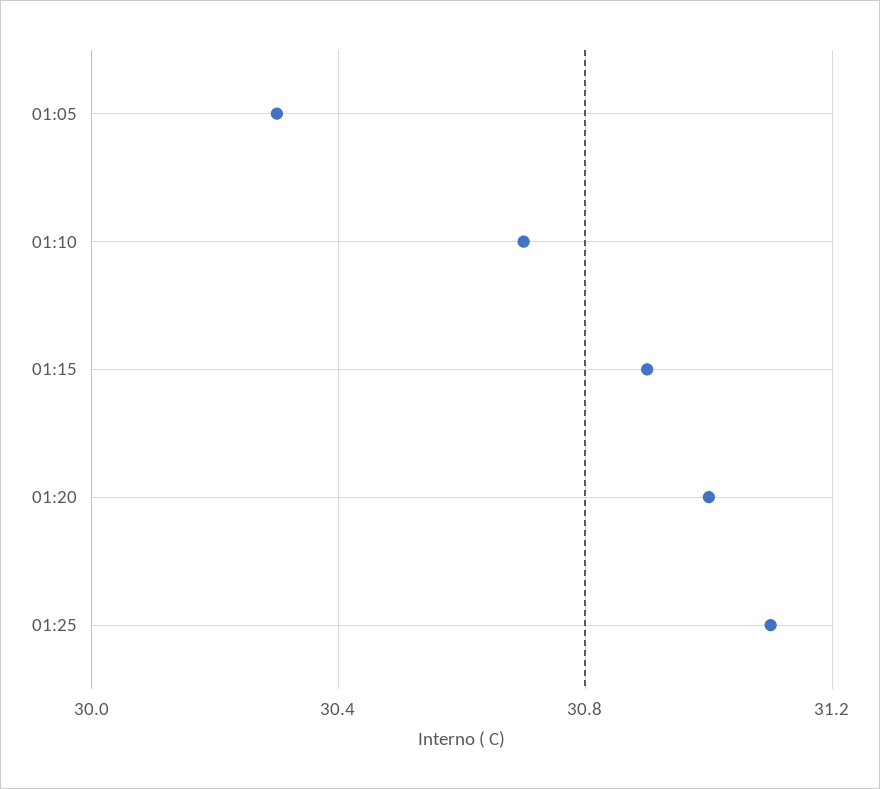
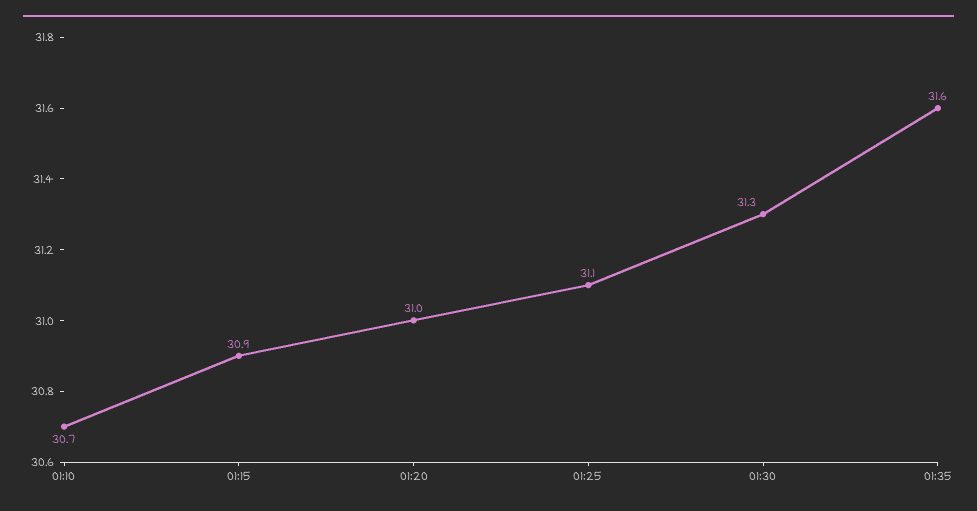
01:05: 30.3 -> none
01:30: none -> 31.3
01:35: none -> 31.6

